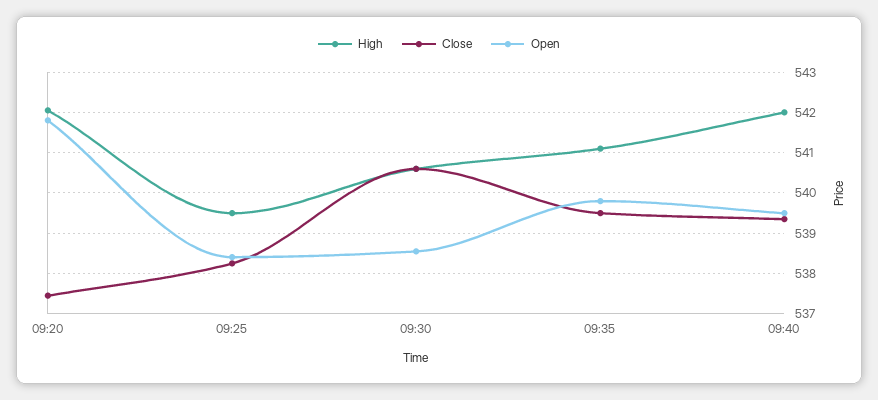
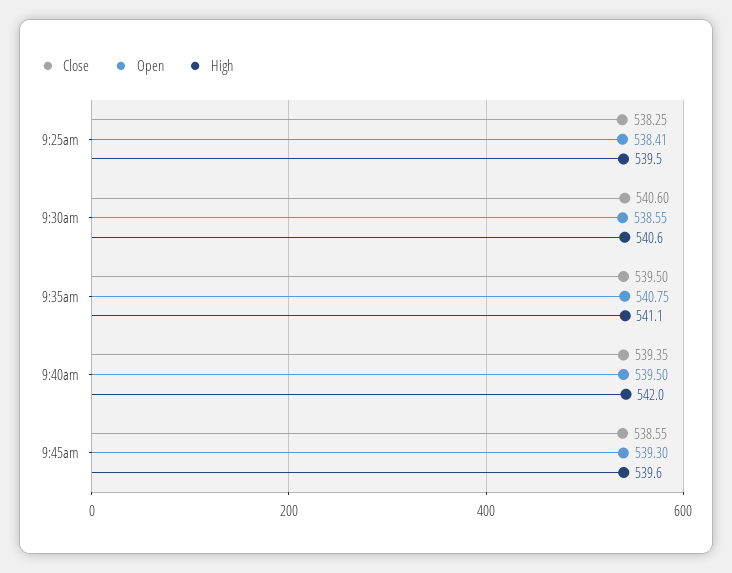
High, 09:20: 542 -> none
Close, 09:20: 537.4 -> none
Open, 09:20: 541.8 -> none
Open, 09:35: 539.8 -> 540.75
Close, 9:45am: none -> 538.55
Open, 9:45am: none -> 539.3
High, 9:45am: none -> 539.6

